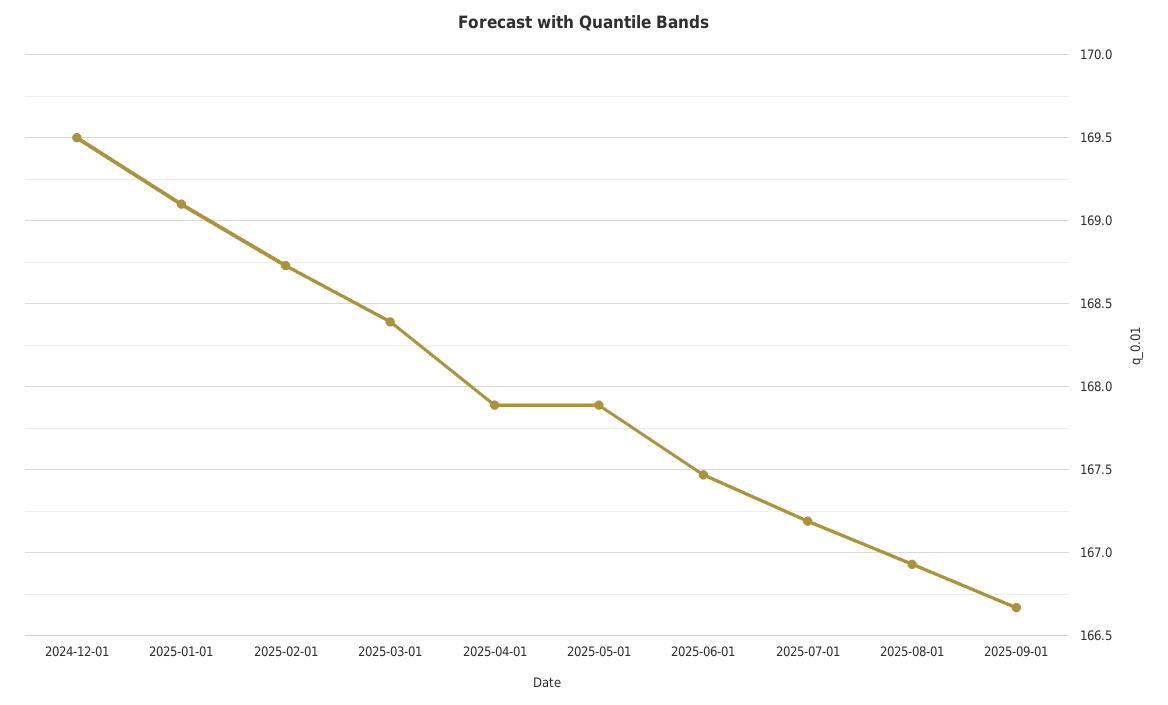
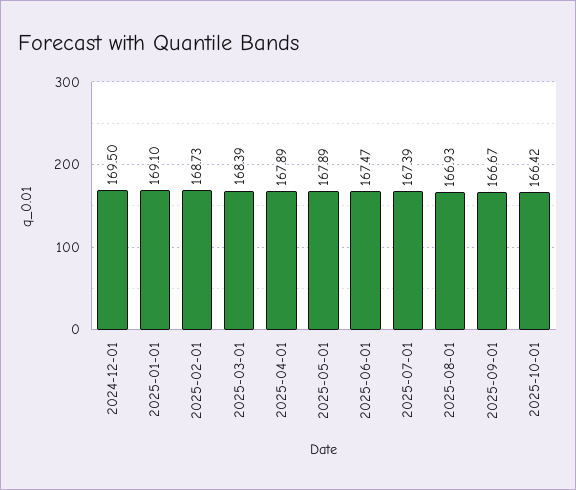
2025-07-01: 167.2 -> 167.39
2025-10-01: none -> 166.42

